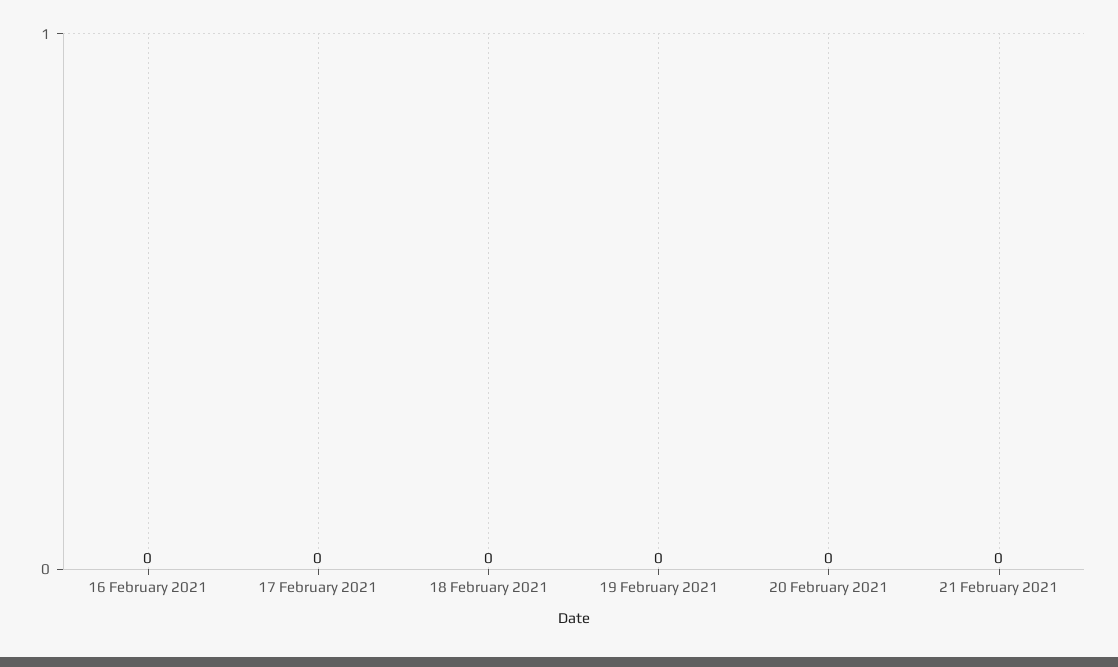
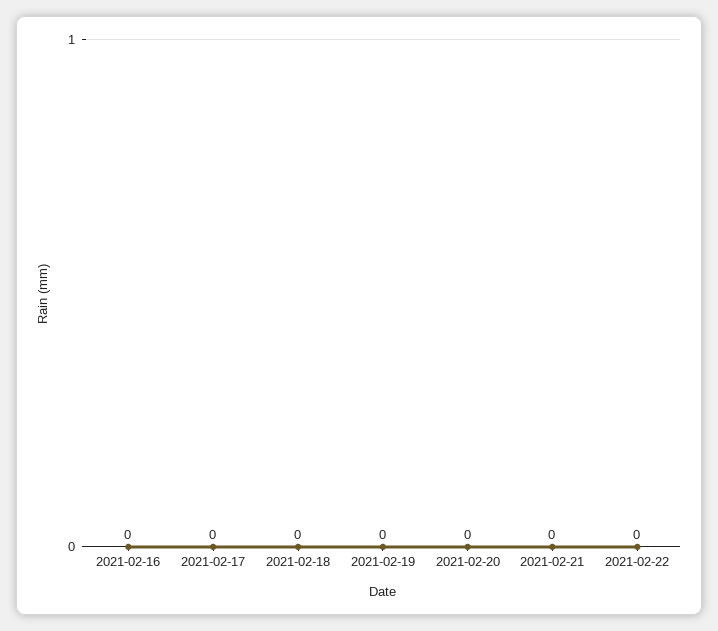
2021-02-22: none -> 0

